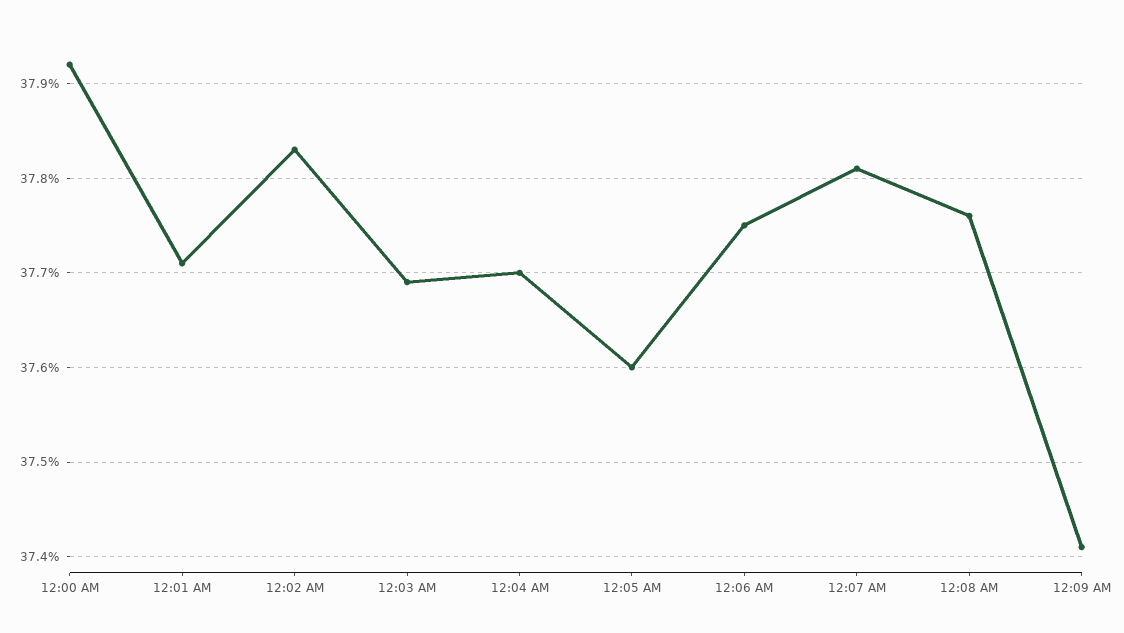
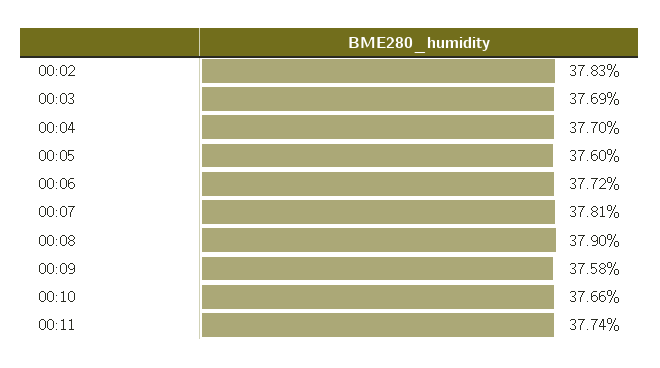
12:00 AM: 37.92 -> none
12:01 AM: 37.71 -> none
12:06 AM: 37.75 -> 37.72
12:08 AM: 37.76 -> 37.9
12:09 AM: 37.41 -> 37.58
00:10: none -> 37.66
00:11: none -> 37.74

